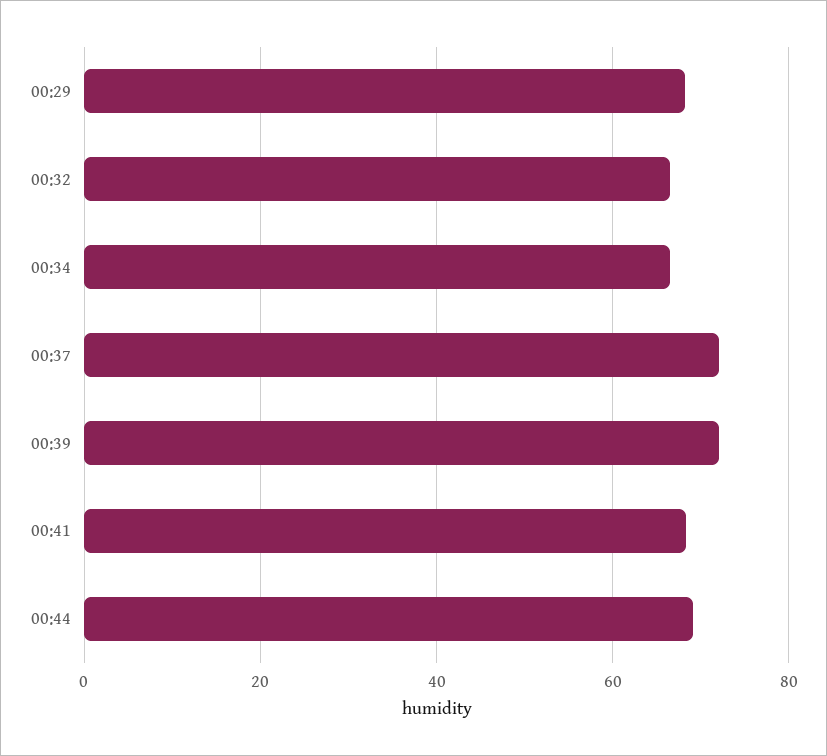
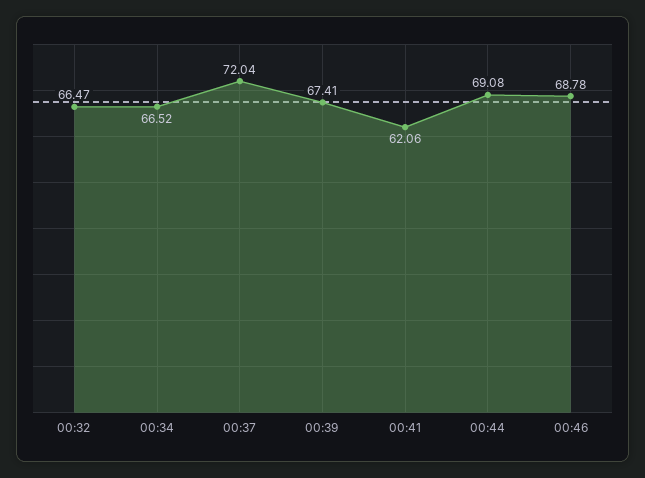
00:29: 68 -> none
00:39: 72 -> 67.41
00:41: 68 -> 62.06
00:46: none -> 68.78

